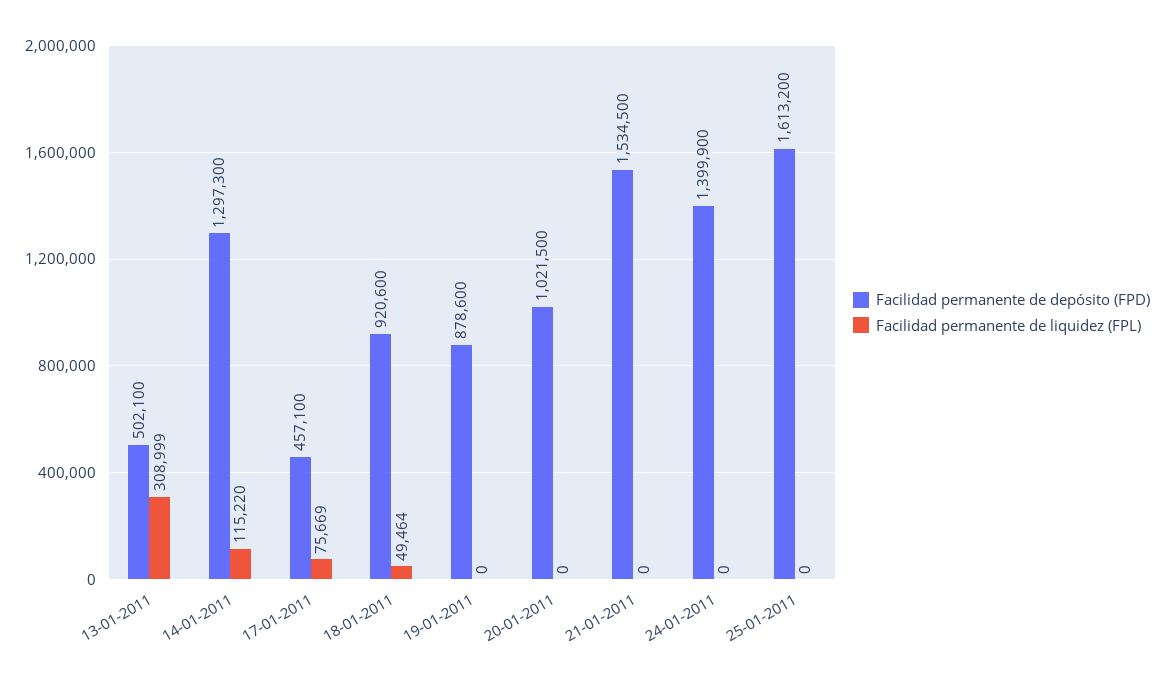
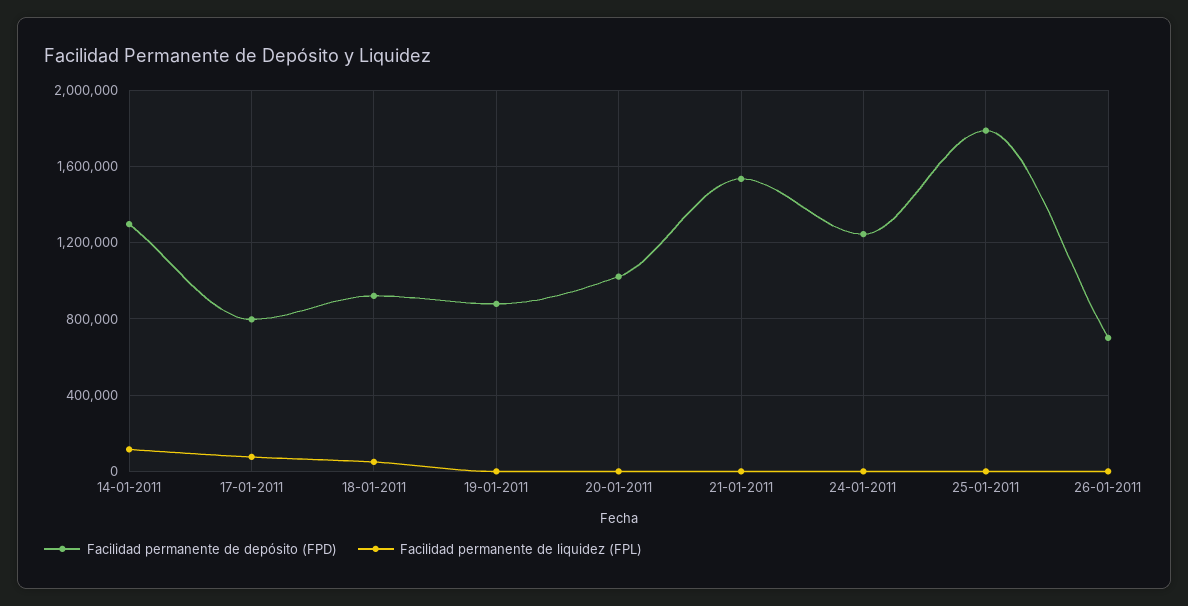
Facilidad permanente de depósito (FPD), 13-01-2011: 502100 -> none
Facilidad permanente de liquidez (FPL), 13-01-2011: 308999 -> none
Facilidad permanente de depósito (FPD), 17-01-2011: 457100 -> 800000
Facilidad permanente de depósito (FPD), 24-01-2011: 1399900 -> 1250000
Facilidad permanente de depósito (FPD), 25-01-2011: 1613200 -> 1800000
Facilidad permanente de depósito (FPD), 26-01-2011: none -> 700000
Facilidad permanente de liquidez (FPL), 26-01-2011: none -> 0

